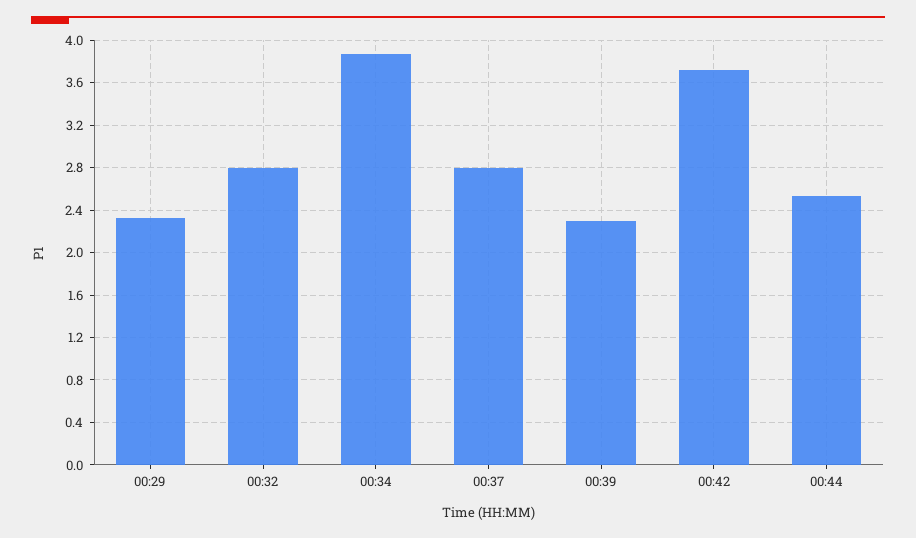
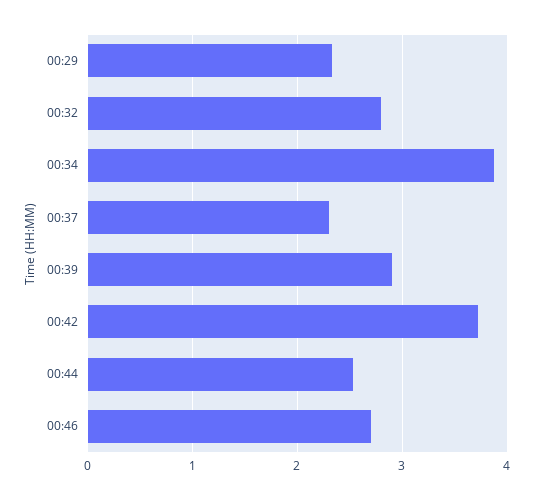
00:37: 2.8 -> 2.3
00:39: 2.3 -> 2.9
00:46: none -> 2.7

